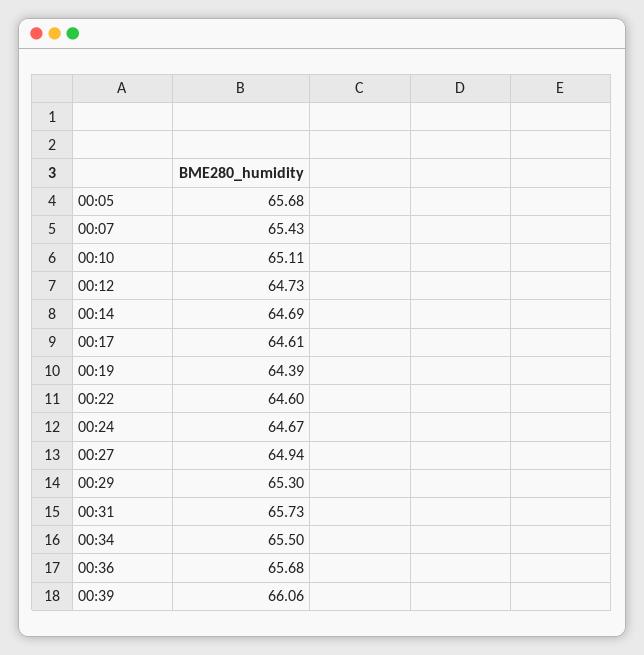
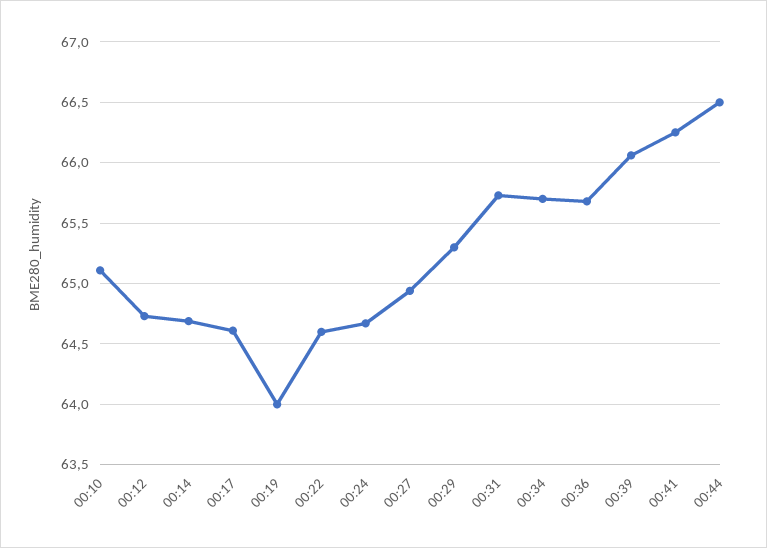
00:05: 65.68 -> none
00:07: 65.43 -> none
00:19: 64.39 -> 64
00:34: 65.5 -> 65.7
00:41: none -> 66.25
00:44: none -> 66.5

